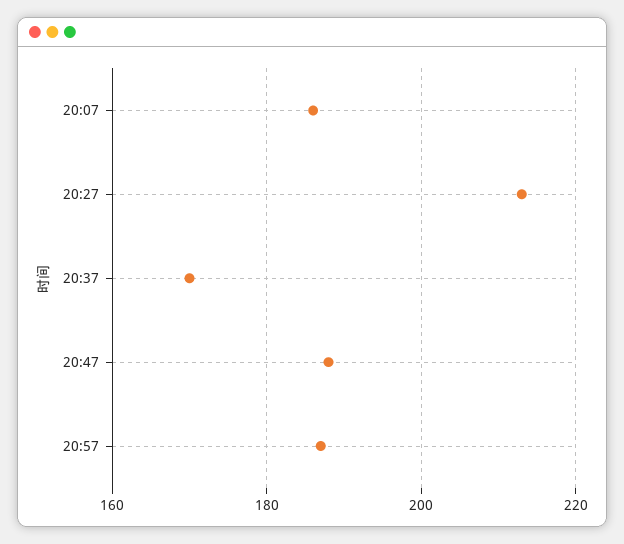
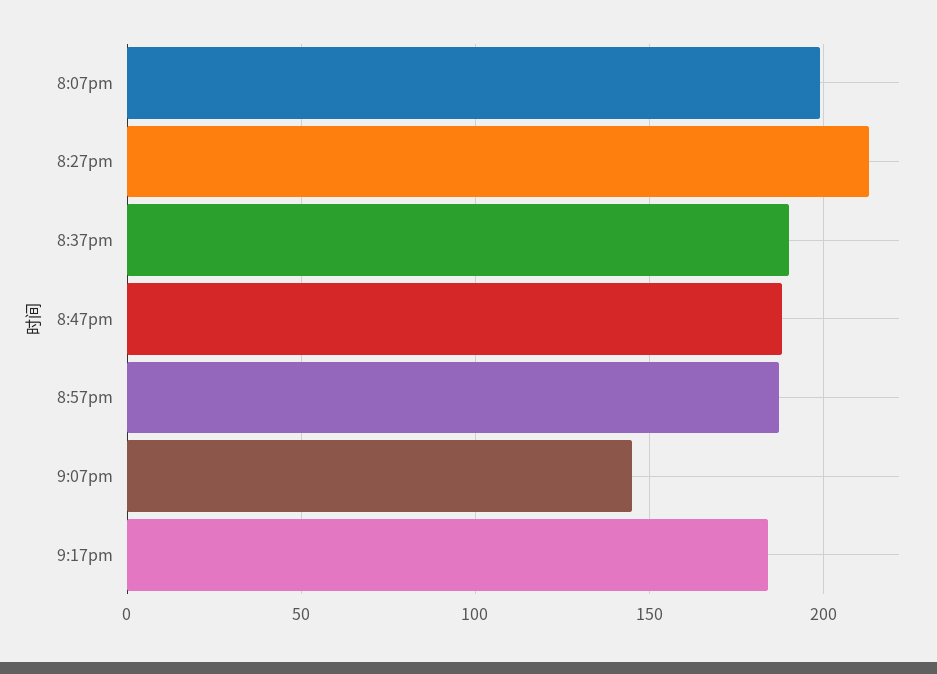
20:07: 185 -> 200
20:37: 170 -> 190
9:07pm: none -> 145
9:17pm: none -> 185

